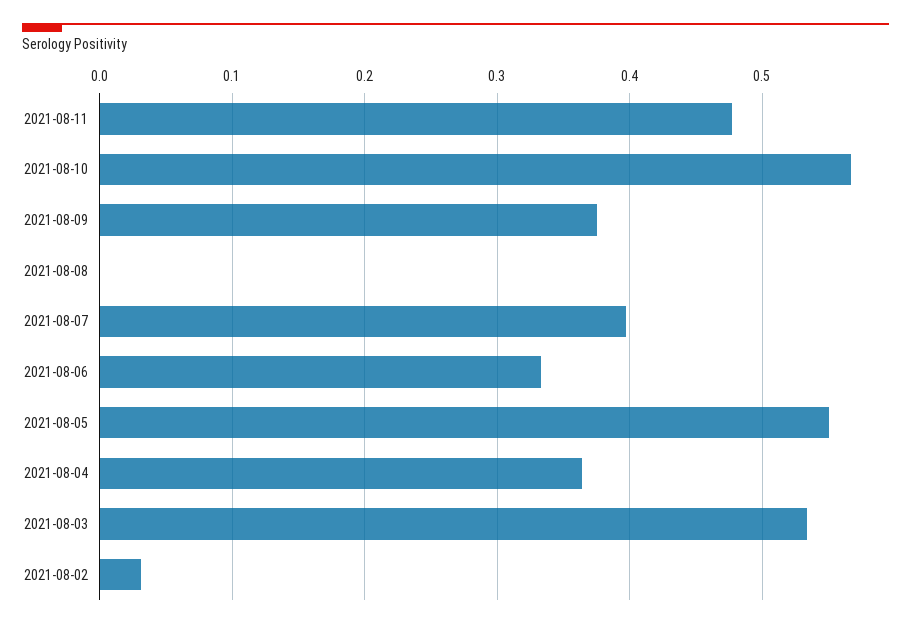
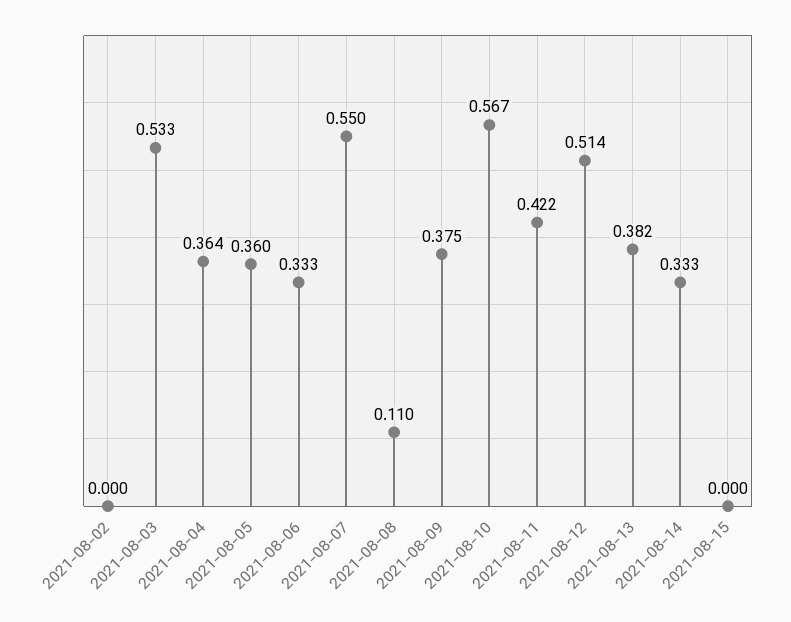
2021-08-11: 0.48 -> 0.422
2021-08-08: 0 -> 0.11
2021-08-07: 0.4 -> 0.55
2021-08-05: 0.55 -> 0.36
2021-08-02: 0.03 -> 0
2021-08-12: none -> 0.514
2021-08-13: none -> 0.382
2021-08-14: none -> 0.333
2021-08-15: none -> 0

